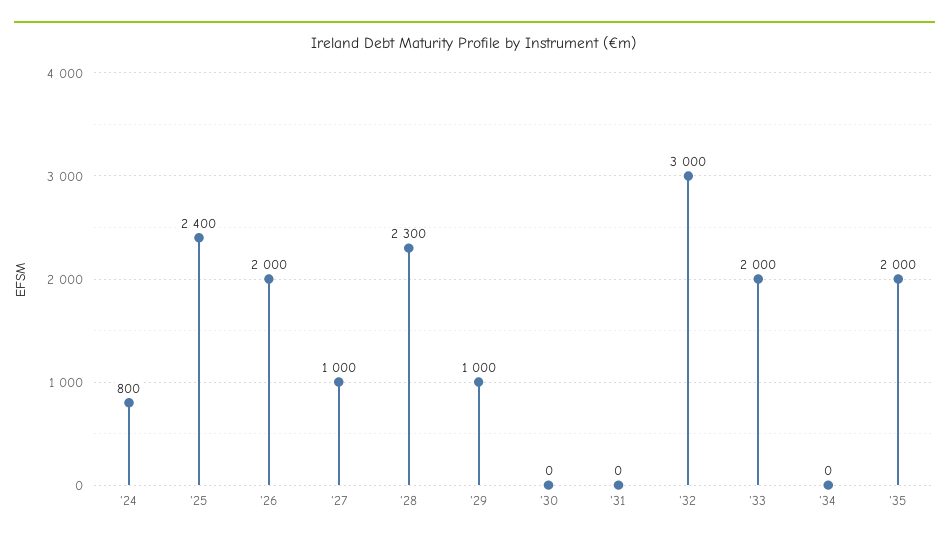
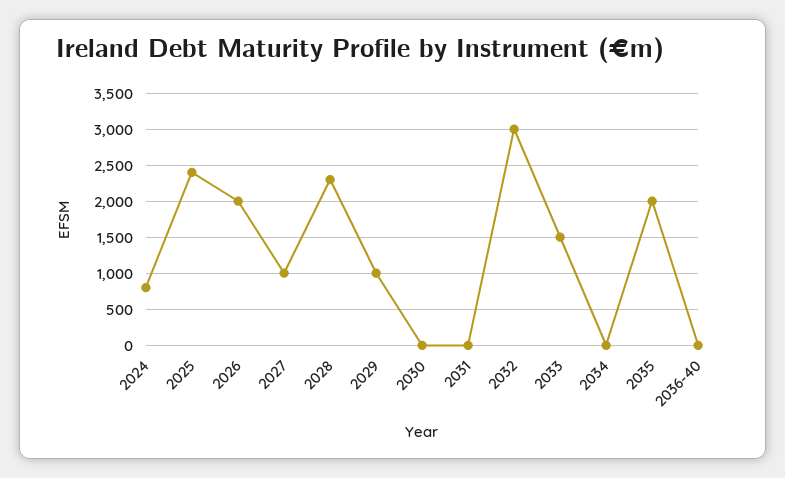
'33: 2000 -> 1500
2036-40: none -> 0

